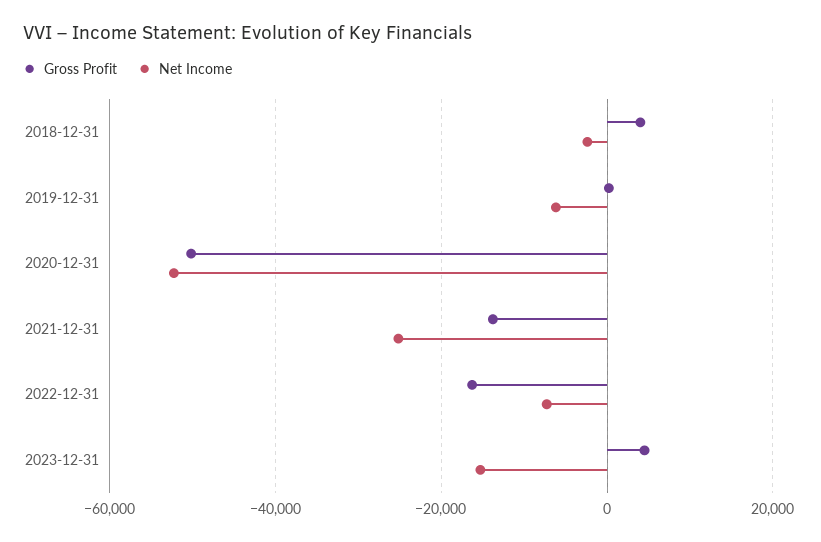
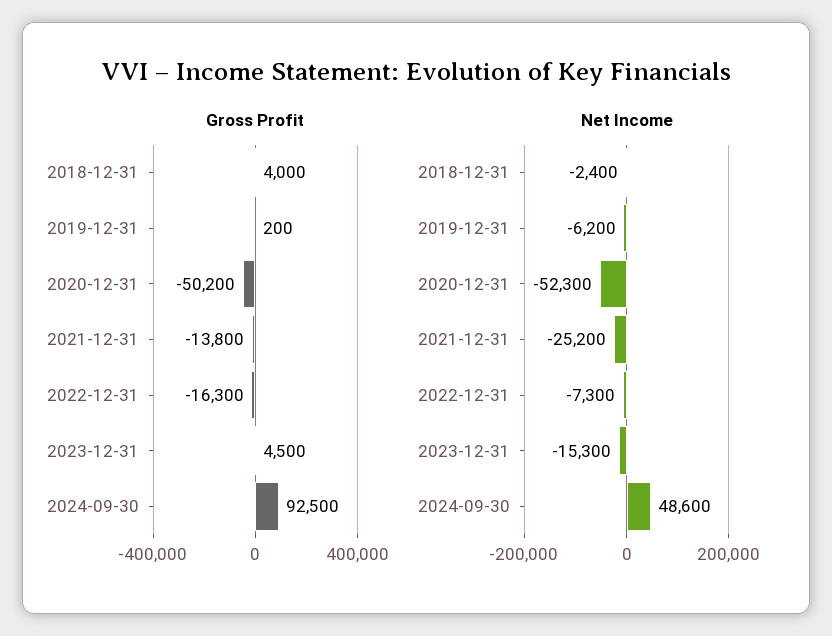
Gross Profit, 2024-09-30: none -> 92500
Net Income, 2024-09-30: none -> 48600

